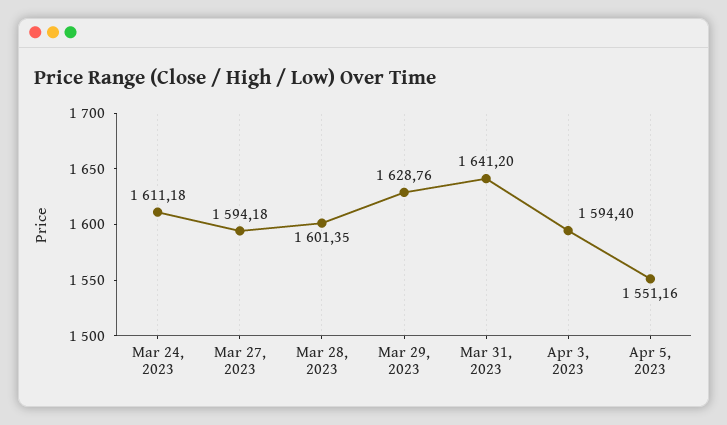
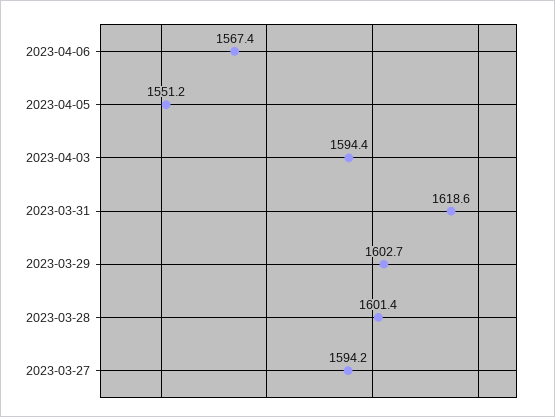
Mar 24, 2023: 1611.18 -> none
Mar 29, 2023: 1628.76 -> 1602.7
Mar 31, 2023: 1641.2 -> 1618.6
2023-04-06: none -> 1567.4

